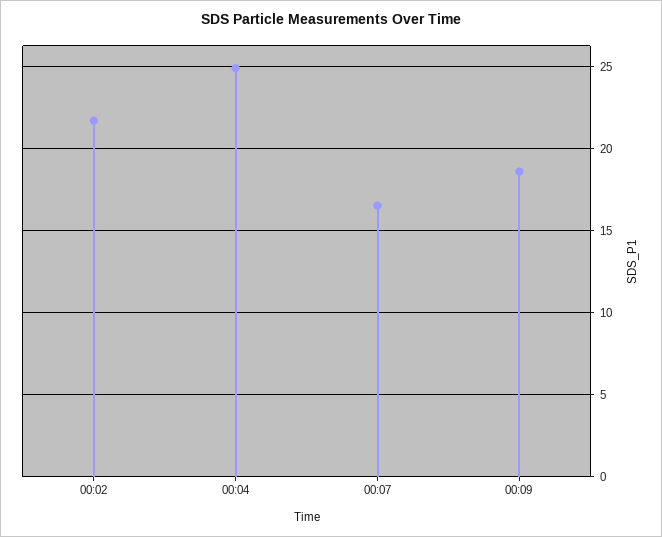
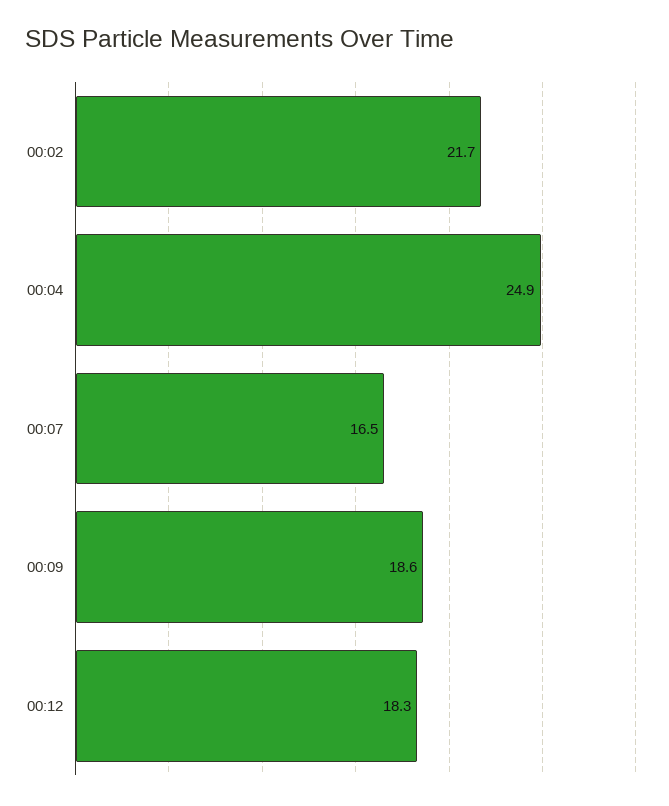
00:12: none -> 18.3

